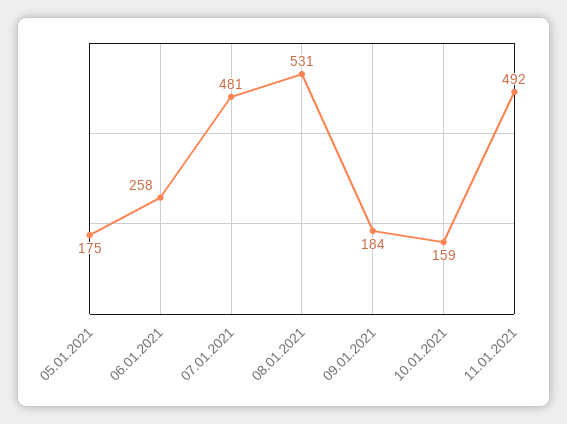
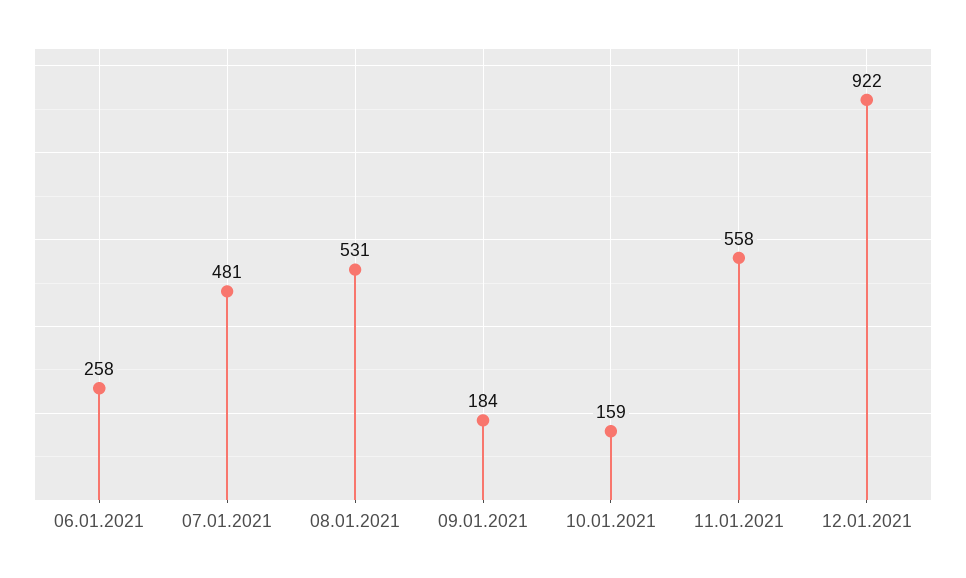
05.01.2021: 175 -> none
11.01.2021: 492 -> 558
12.01.2021: none -> 922

